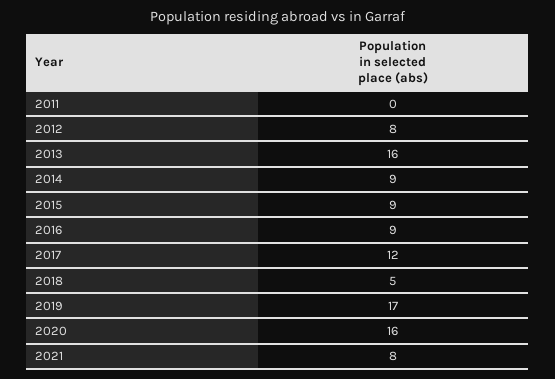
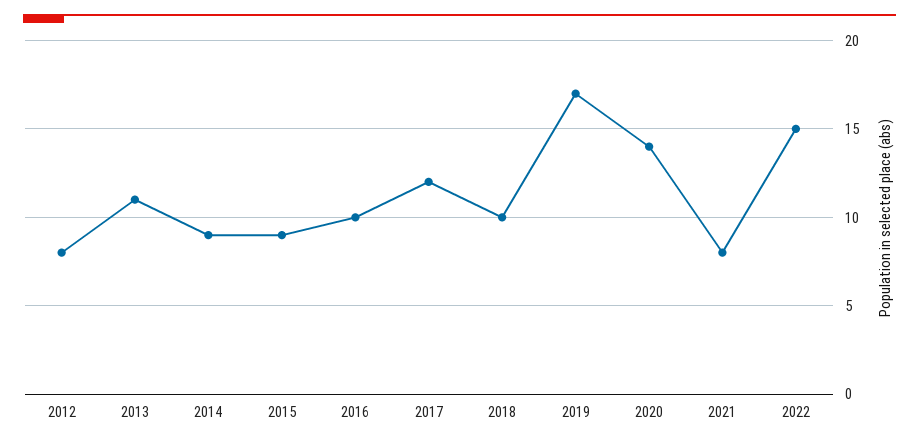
2011: 0 -> none
2013: 16 -> 11
2016: 9 -> 10
2018: 5 -> 10
2020: 16 -> 14
2022: none -> 15

